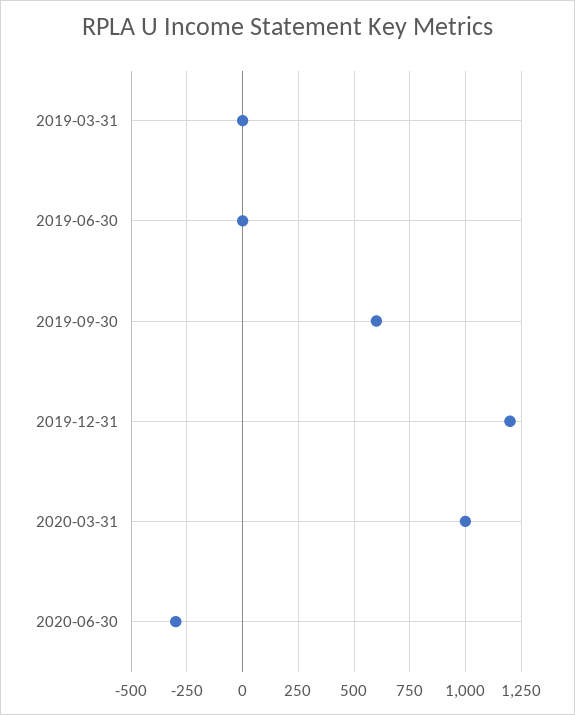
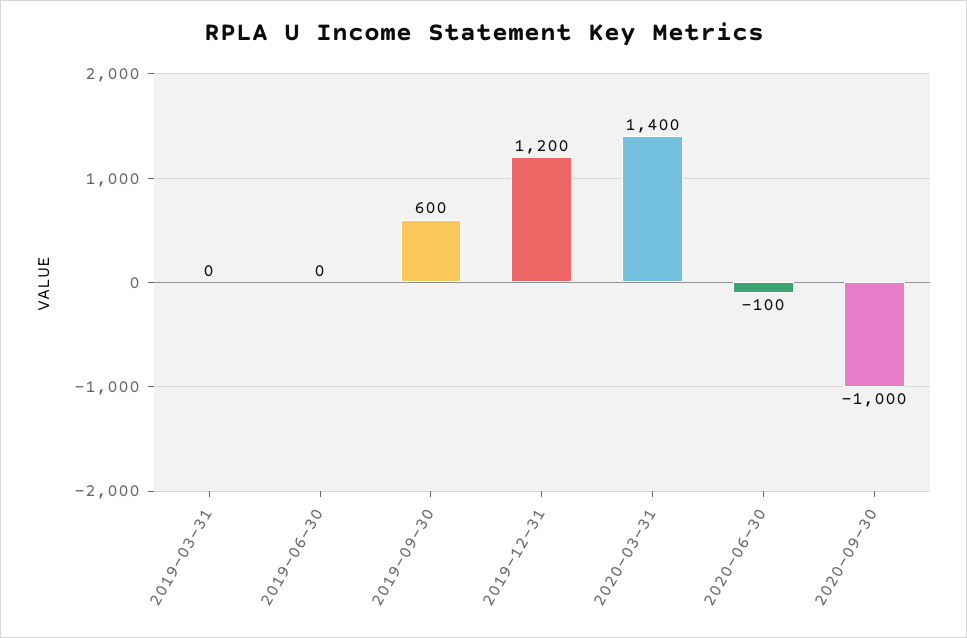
2020-03-31: 1000 -> 1400
2020-06-30: -300 -> -100
2020-09-30: none -> -1000

